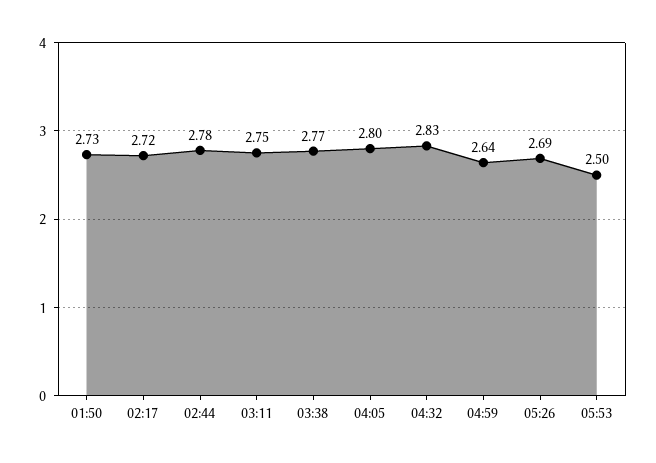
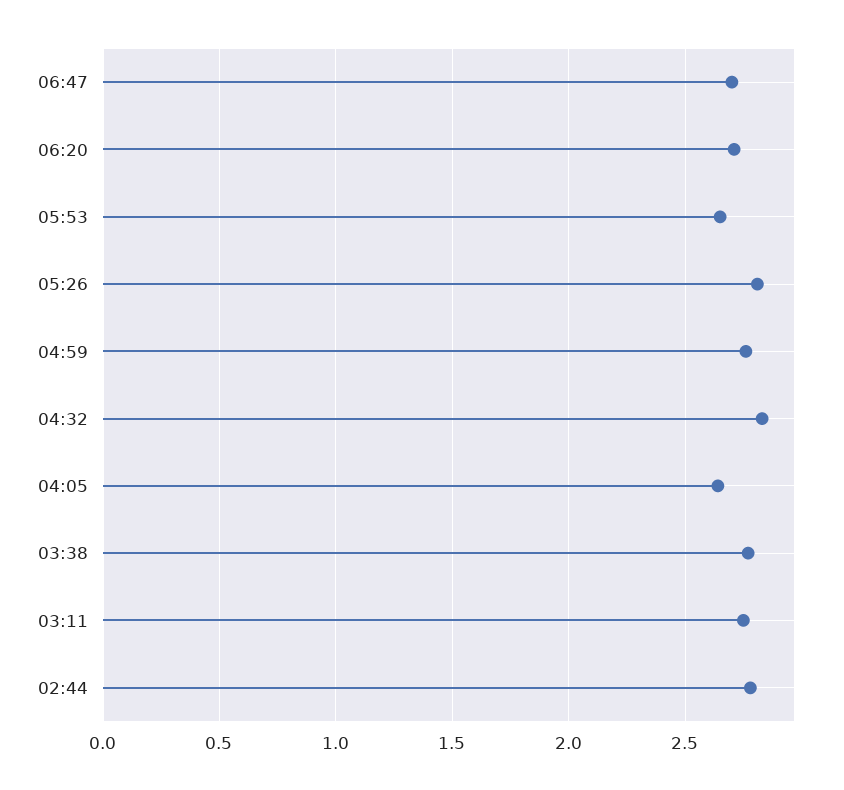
01:50: 2.73 -> none
02:17: 2.72 -> none
04:05: 2.8 -> 2.65
04:59: 2.64 -> 2.75
05:26: 2.69 -> 2.8
05:53: 2.5 -> 2.65
06:47: none -> 2.7
06:20: none -> 2.7

